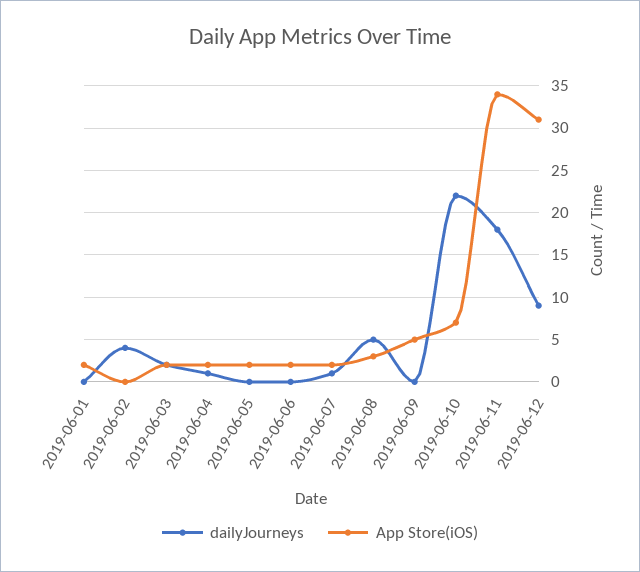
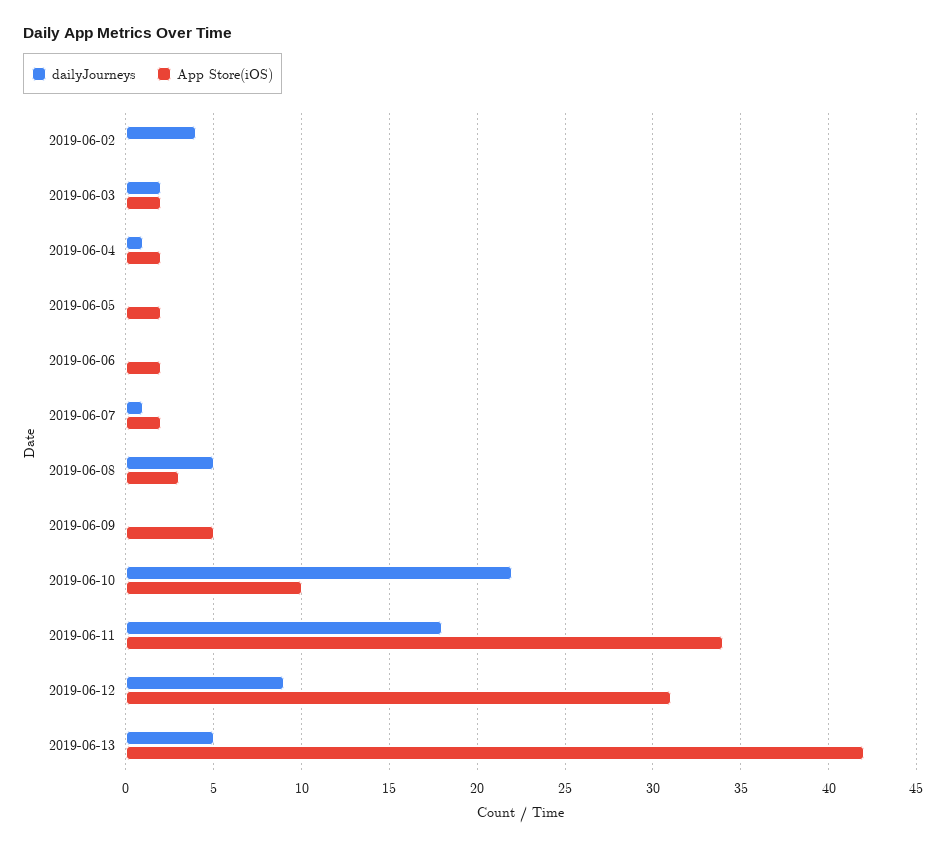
dailyJourneys, 2019-06-01: 0 -> none
App Store(iOS), 2019-06-01: 2 -> none
App Store(iOS), 2019-06-10: 7 -> 10
dailyJourneys, 2019-06-13: none -> 5
App Store(iOS), 2019-06-13: none -> 42

